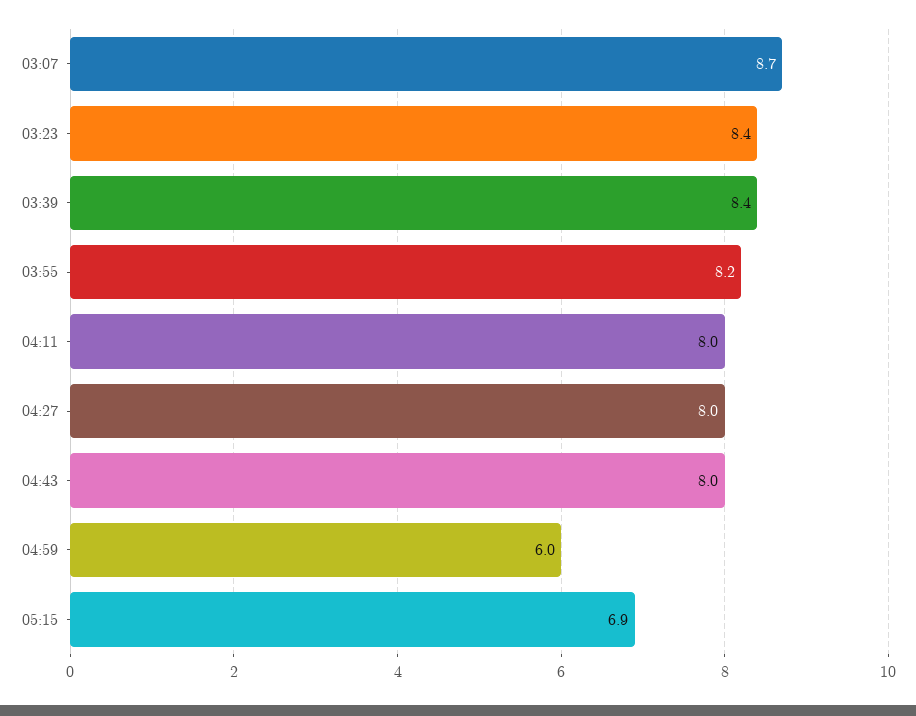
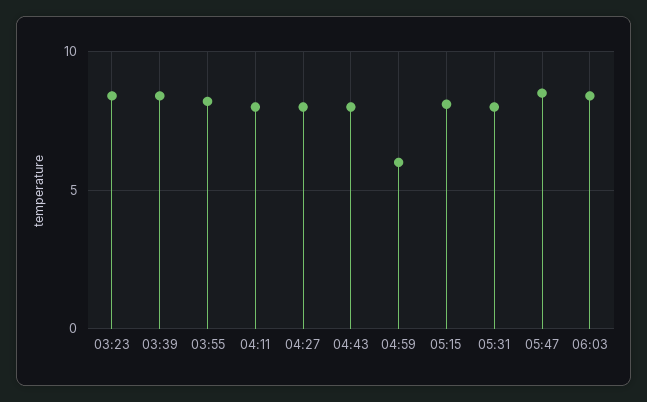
03:07: 8.7 -> none
05:15: 6.9 -> 8
05:31: none -> 8
05:47: none -> 8.5
06:03: none -> 8.5

